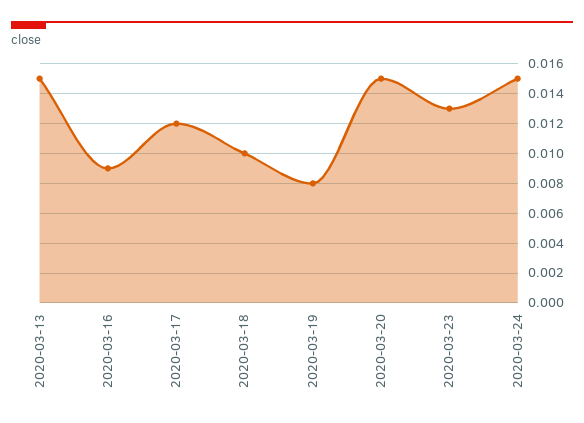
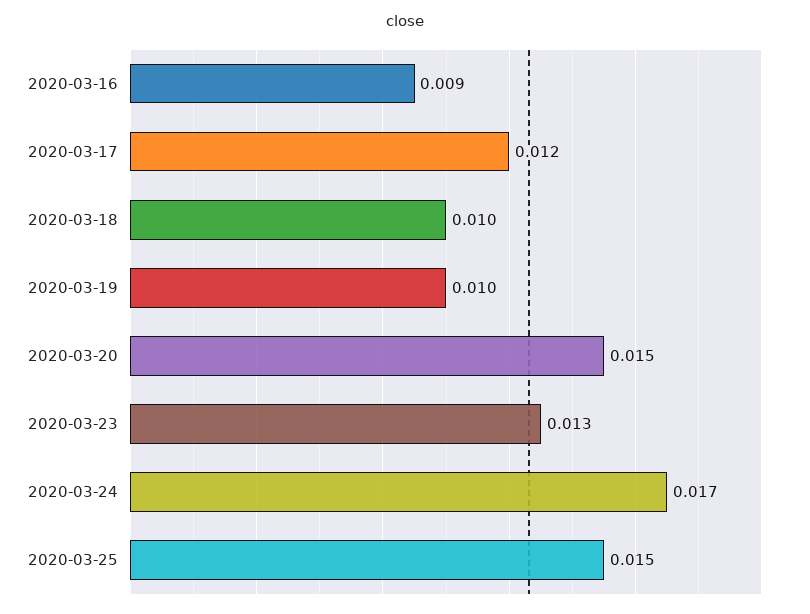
2020-03-13: 0.015 -> none
2020-03-19: 0.008 -> 0.01
2020-03-24: 0.015 -> 0.017
2020-03-25: none -> 0.015

